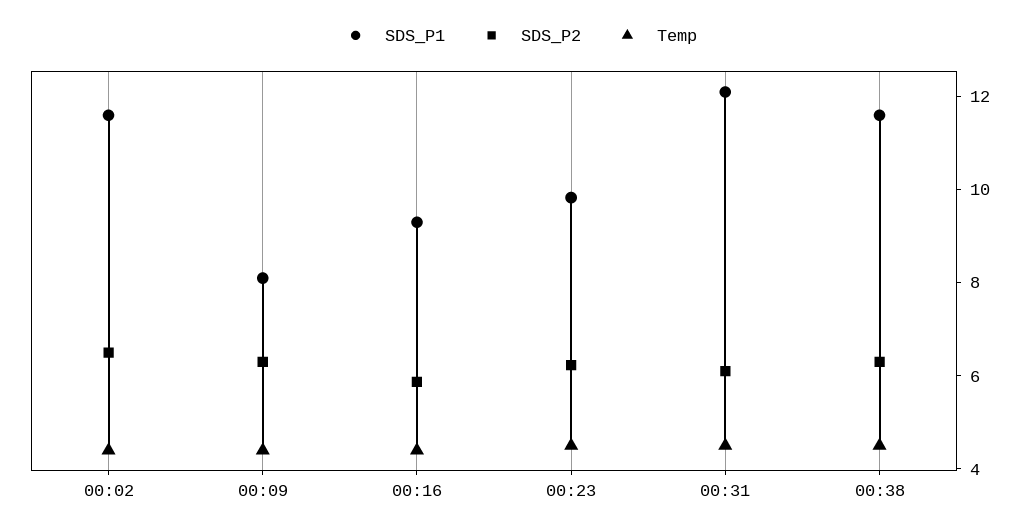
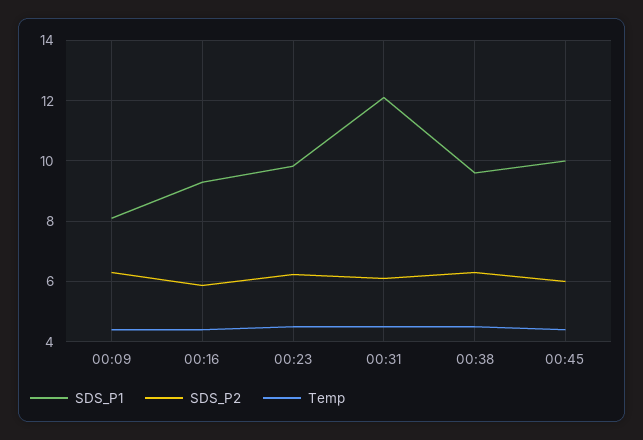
SDS_P1, 00:02: 11.5 -> none
SDS_P2, 00:02: 6.5 -> none
Temp, 00:02: 4.5 -> none
SDS_P1, 00:38: 11.5 -> 9.6
SDS_P1, 00:45: none -> 10
SDS_P2, 00:45: none -> 6
Temp, 00:45: none -> 4.4

